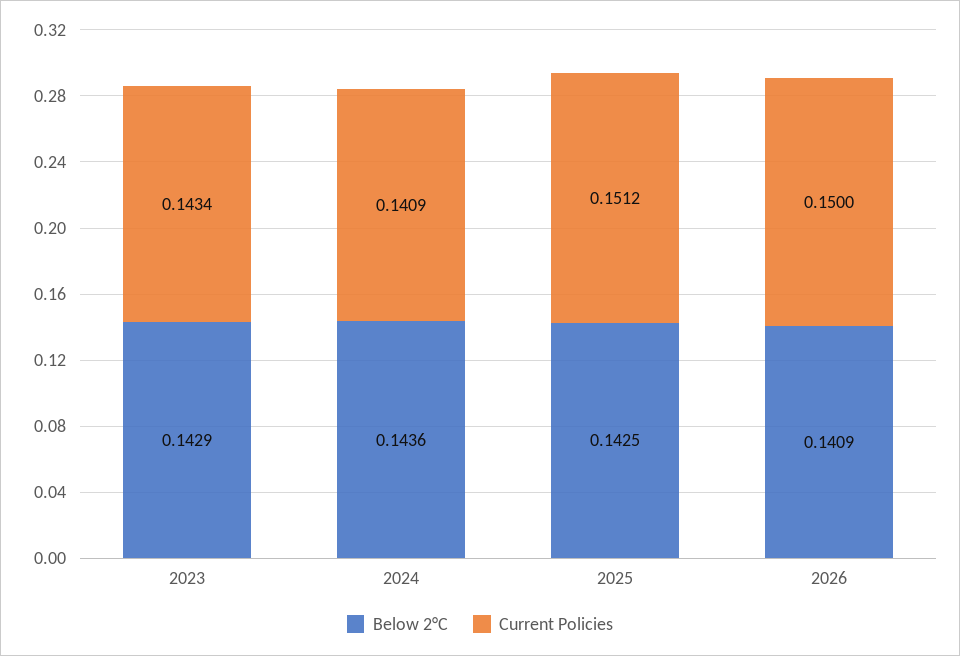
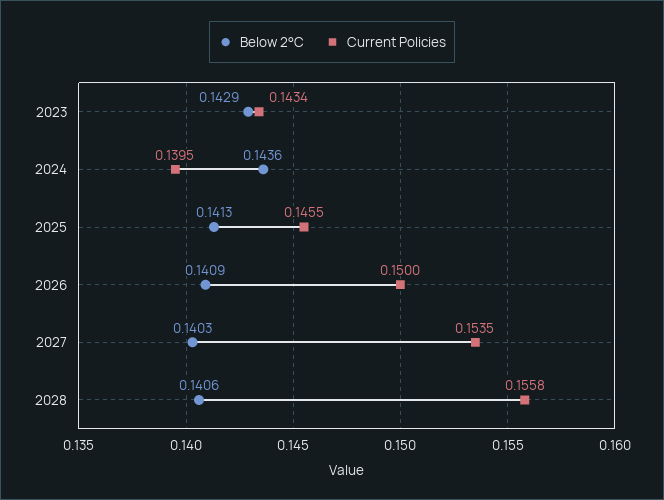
Current Policies, 2024: 0.1409 -> 0.1395
Below 2°C, 2025: 0.1425 -> 0.1413
Current Policies, 2025: 0.1512 -> 0.1455
Below 2°C, 2027: none -> 0.1403
Current Policies, 2027: none -> 0.1535
Below 2°C, 2028: none -> 0.1406
Current Policies, 2028: none -> 0.1558

